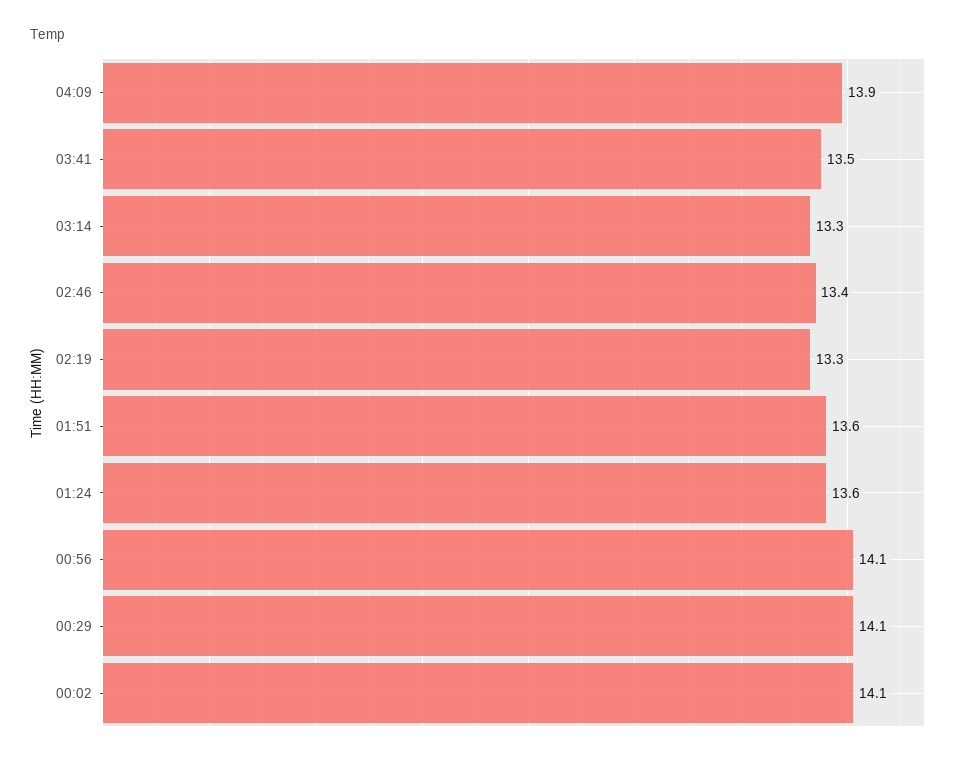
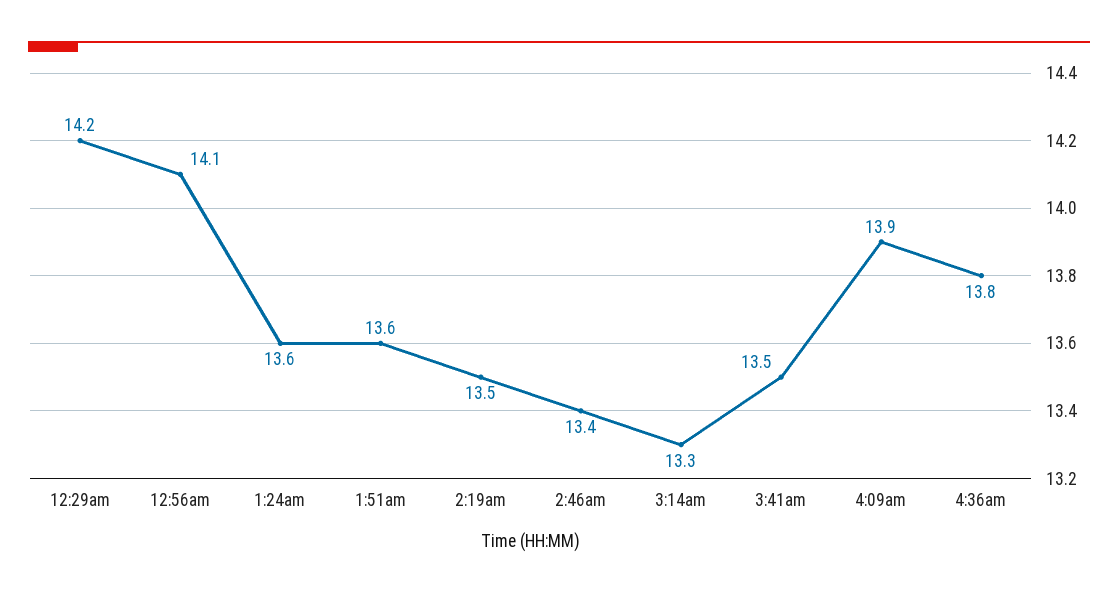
02:19: 13.3 -> 13.5
00:29: 14.1 -> 14.2
00:02: 14.1 -> none
4:36am: none -> 13.8

